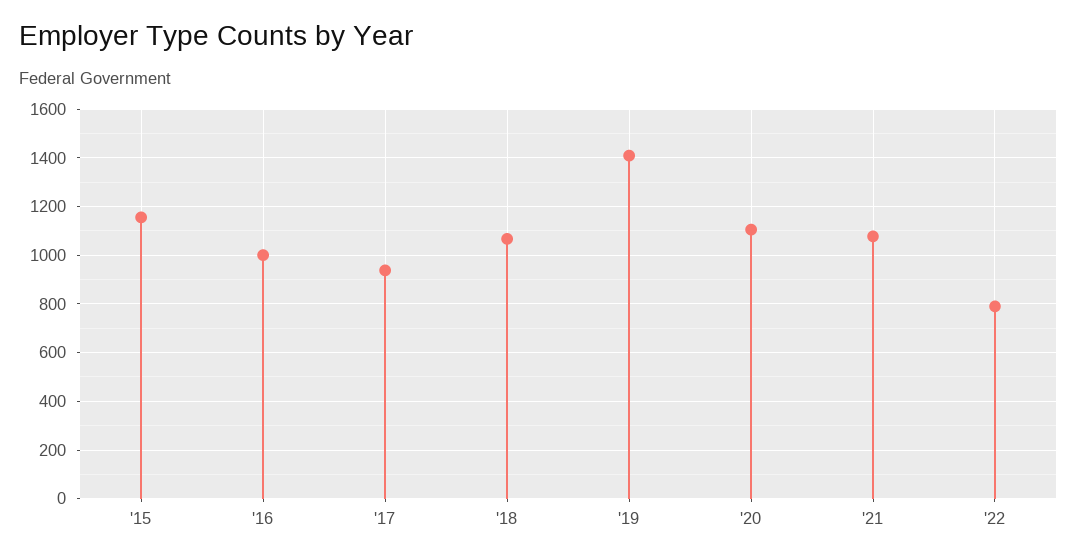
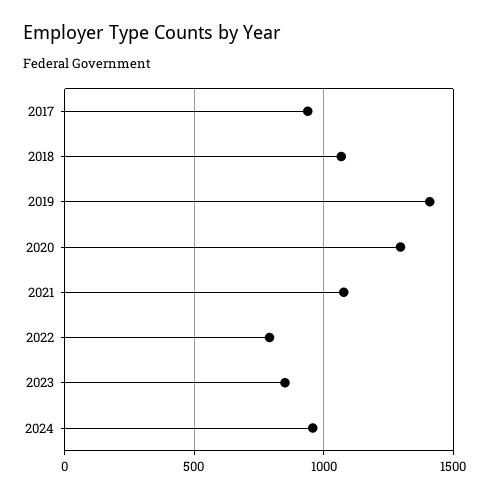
'15: 1150 -> none
'16: 1000 -> none
'20: 1100 -> 1300
2023: none -> 850
2024: none -> 950

